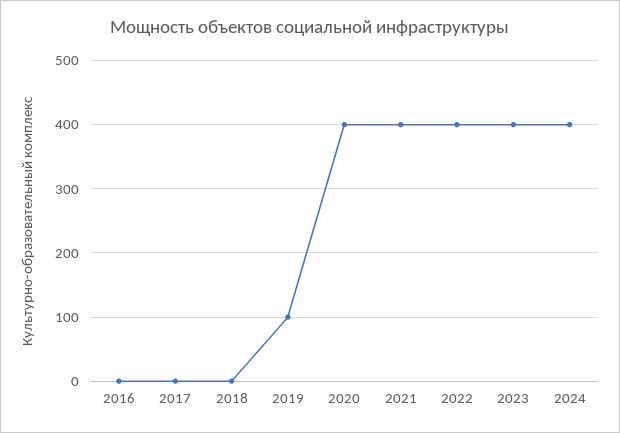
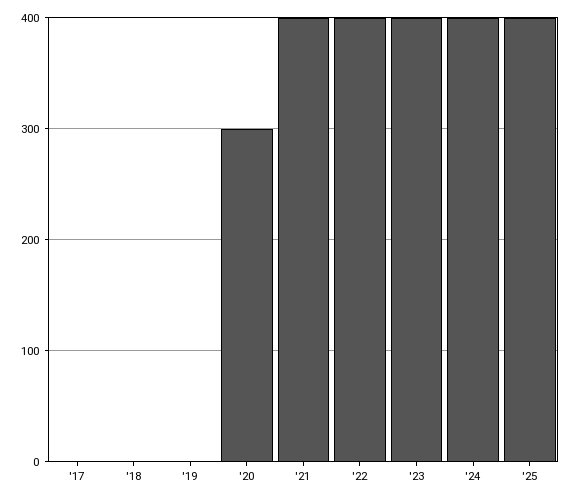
2016: 0 -> none
2019: 100 -> 0
2020: 400 -> 300
'25: none -> 400

